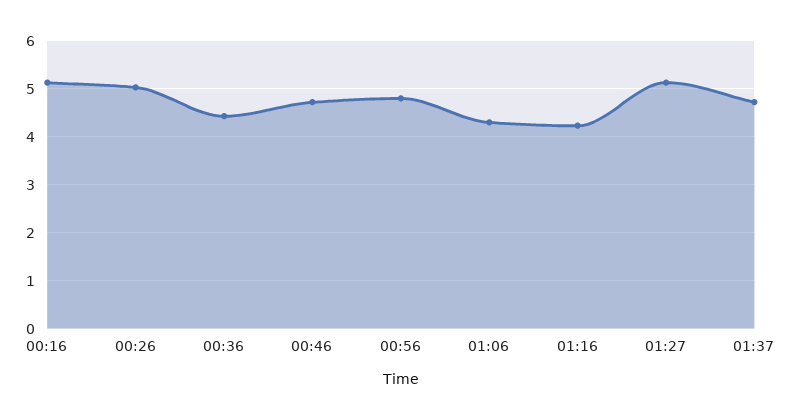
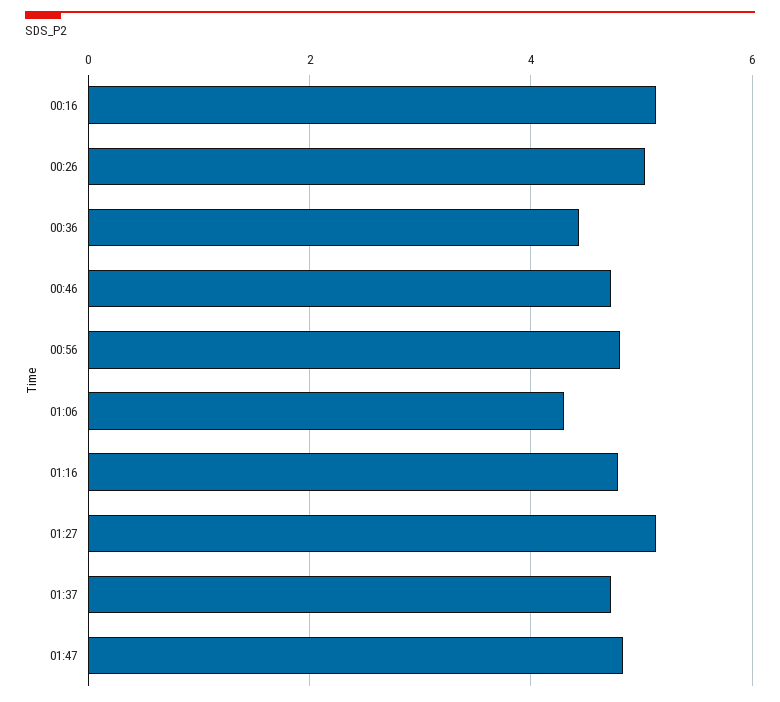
01:16: 4.2 -> 4.8
01:47: none -> 4.8

